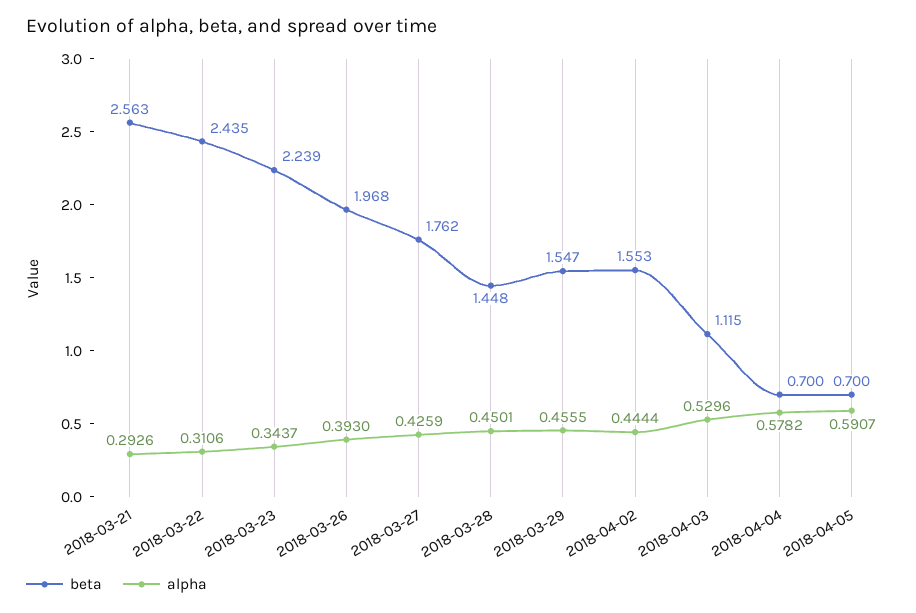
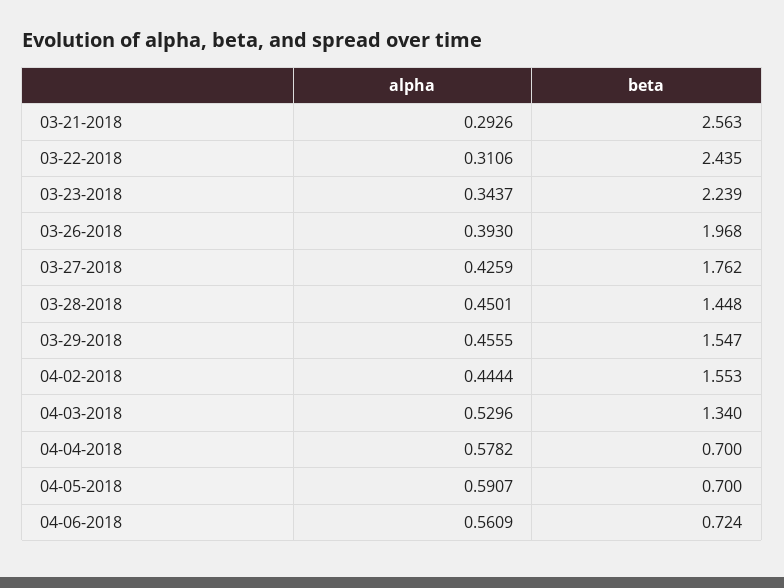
beta, 2018-04-03: 1.115 -> 1.34
alpha, 04-06-2018: none -> 0.5609
beta, 04-06-2018: none -> 0.724

